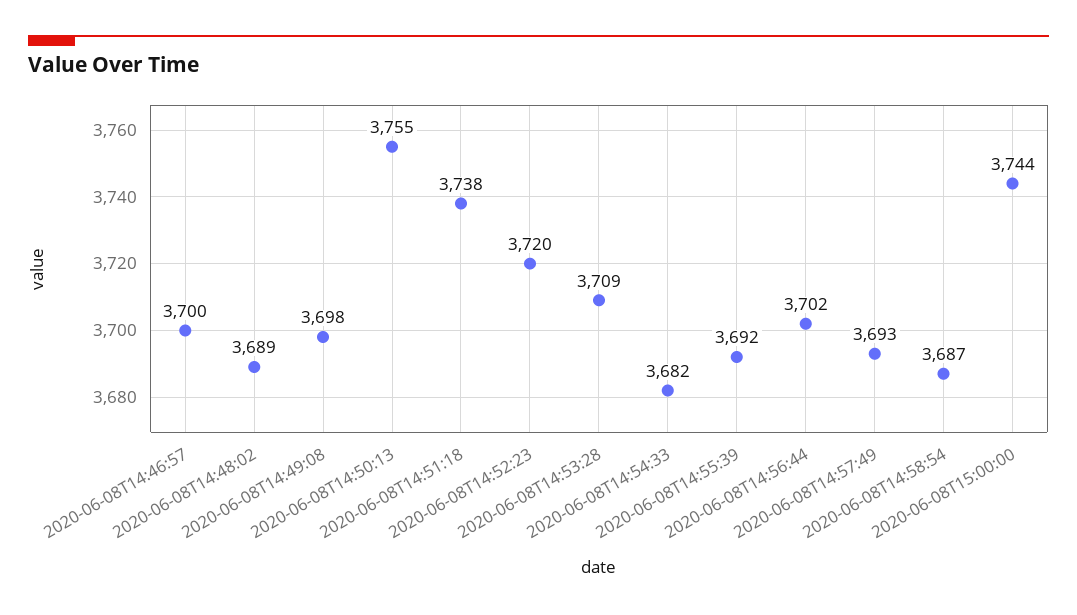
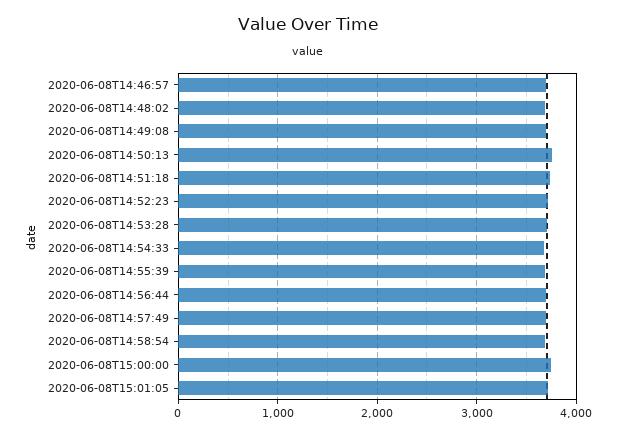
2020-06-08T15:01:05: none -> 3700

